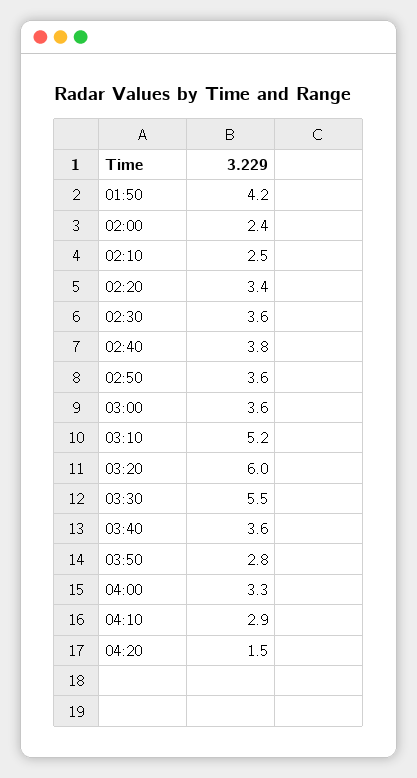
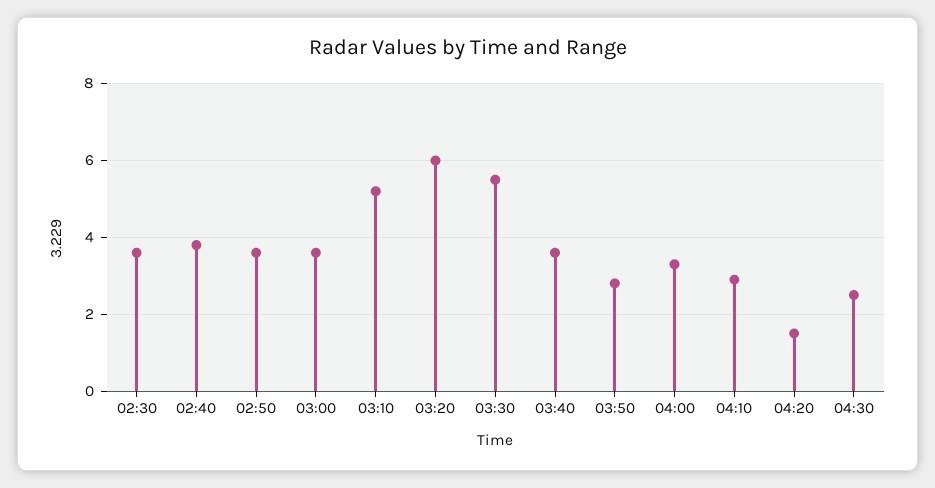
01:50: 4.2 -> none
02:00: 2.4 -> none
02:10: 2.5 -> none
02:20: 3.4 -> none
04:30: none -> 2.5

